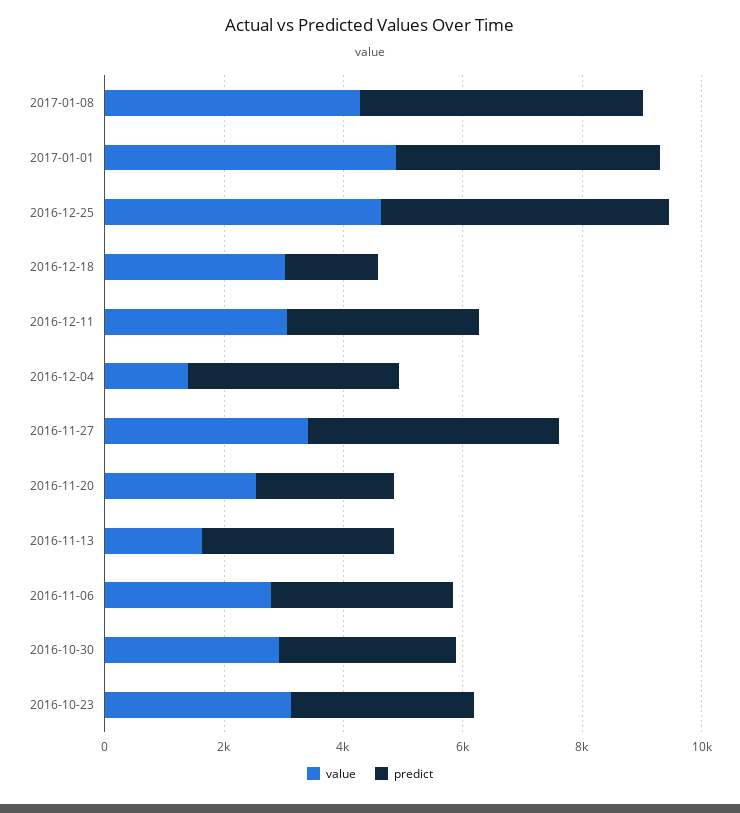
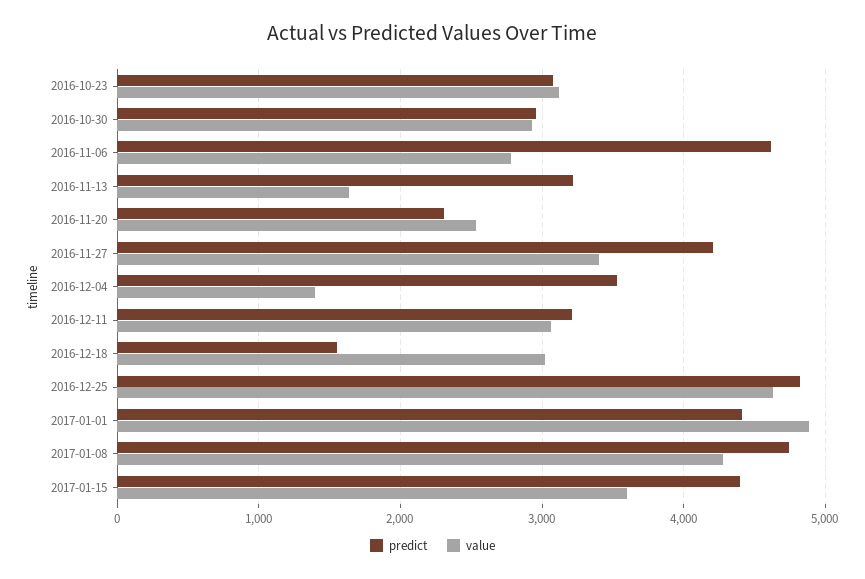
predict, 2016-11-06: 3000 -> 4600
predict, 2017-01-15: none -> 4400
value, 2017-01-15: none -> 3600

